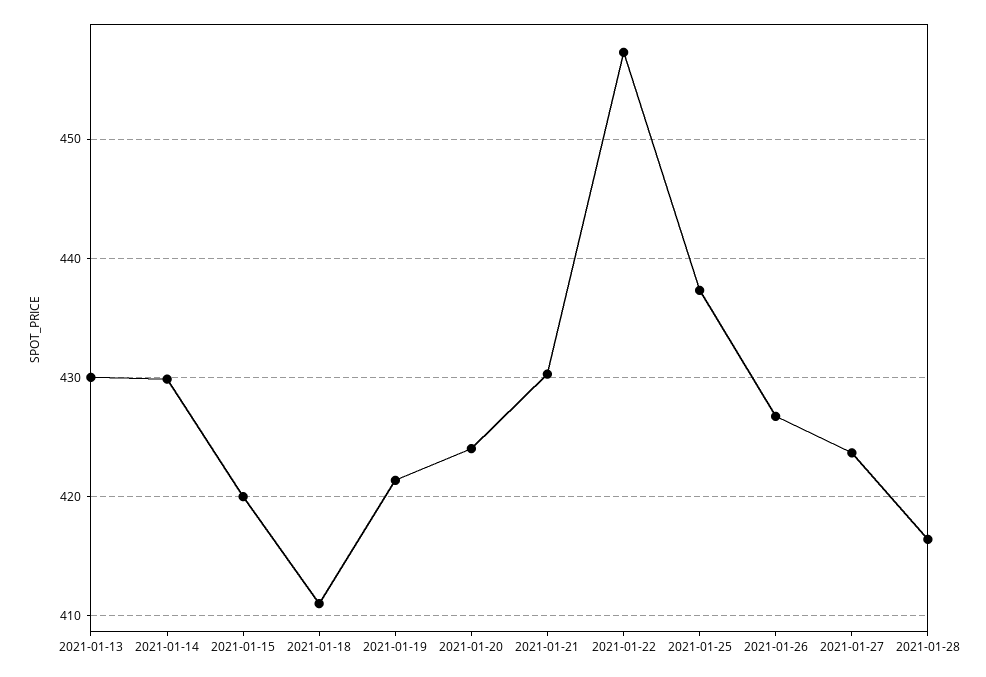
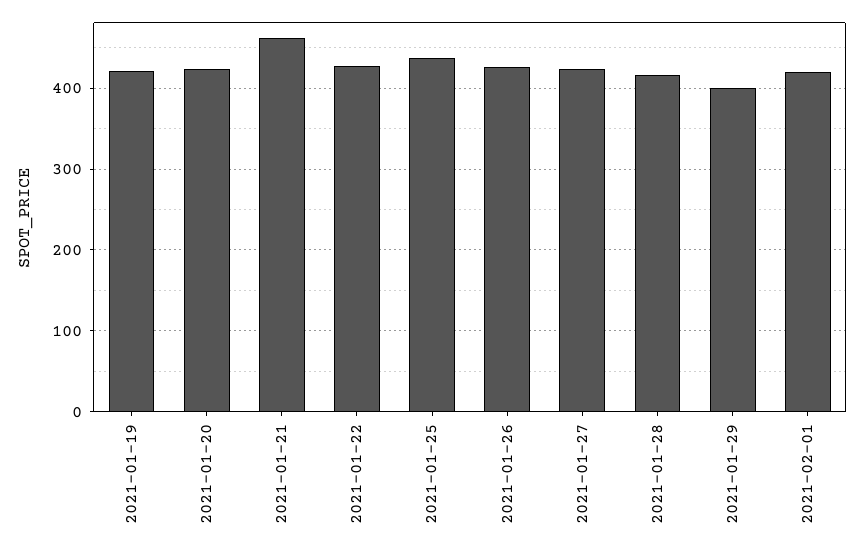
2021-01-13: 430 -> none
2021-01-14: 430 -> none
2021-01-15: 420 -> none
2021-01-18: 411 -> none
2021-01-21: 430 -> 460
2021-01-22: 457 -> 430
2021-01-29: none -> 400
2021-02-01: none -> 420

